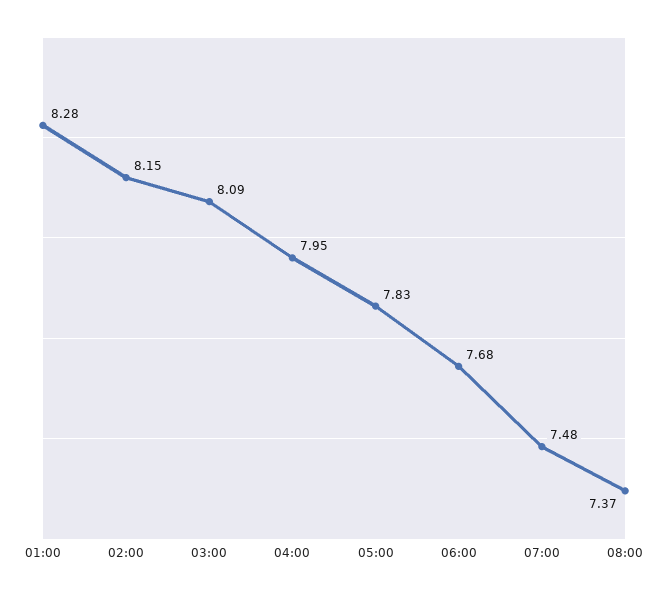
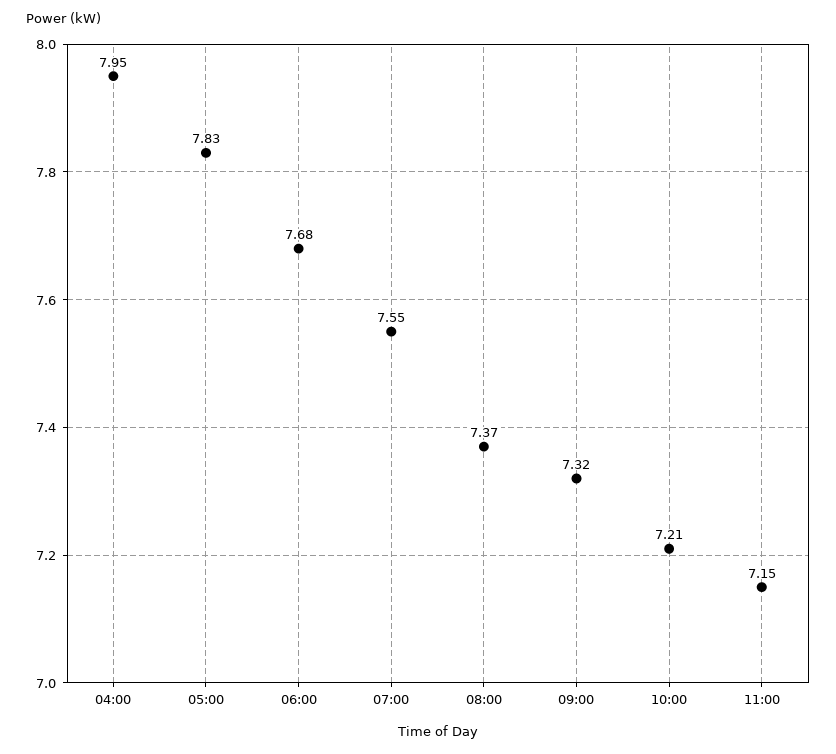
01:00: 8.28 -> none
02:00: 8.15 -> none
03:00: 8.09 -> none
07:00: 7.48 -> 7.55
09:00: none -> 7.32
10:00: none -> 7.21
11:00: none -> 7.15

